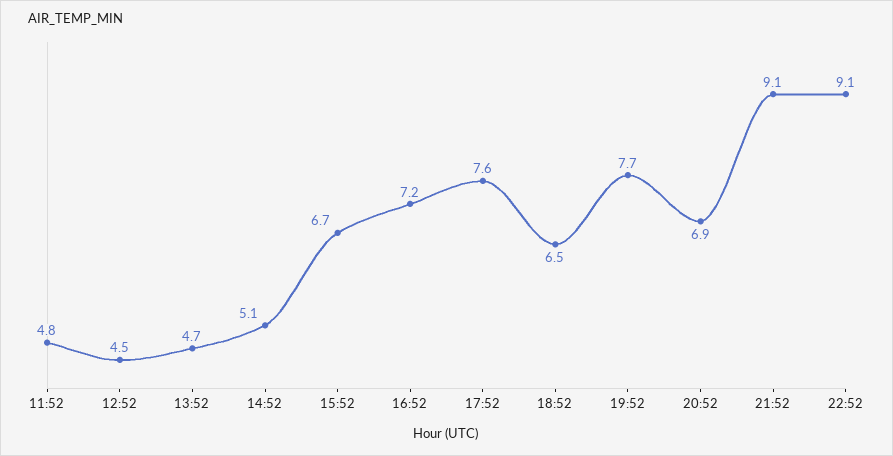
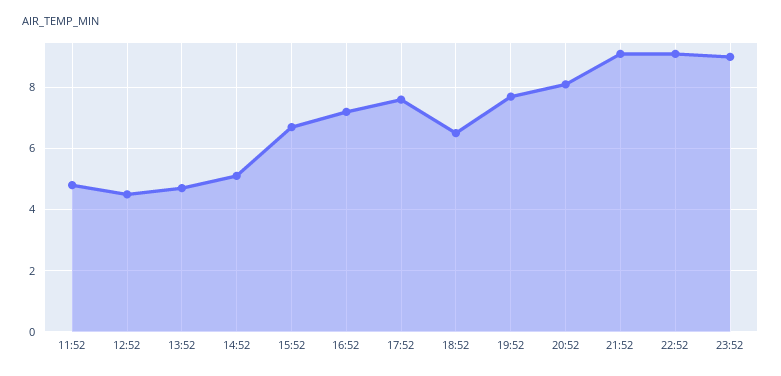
20:52: 6.9 -> 8
23:52: none -> 9

